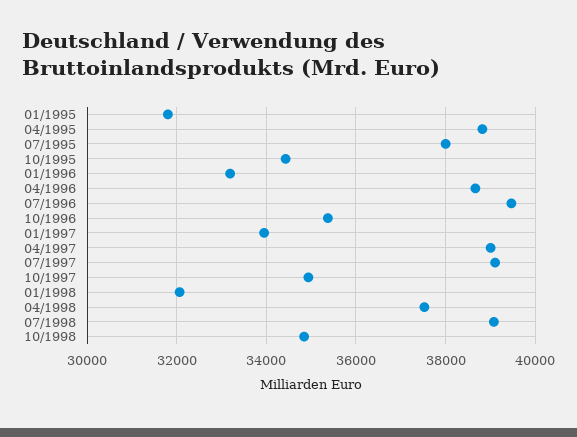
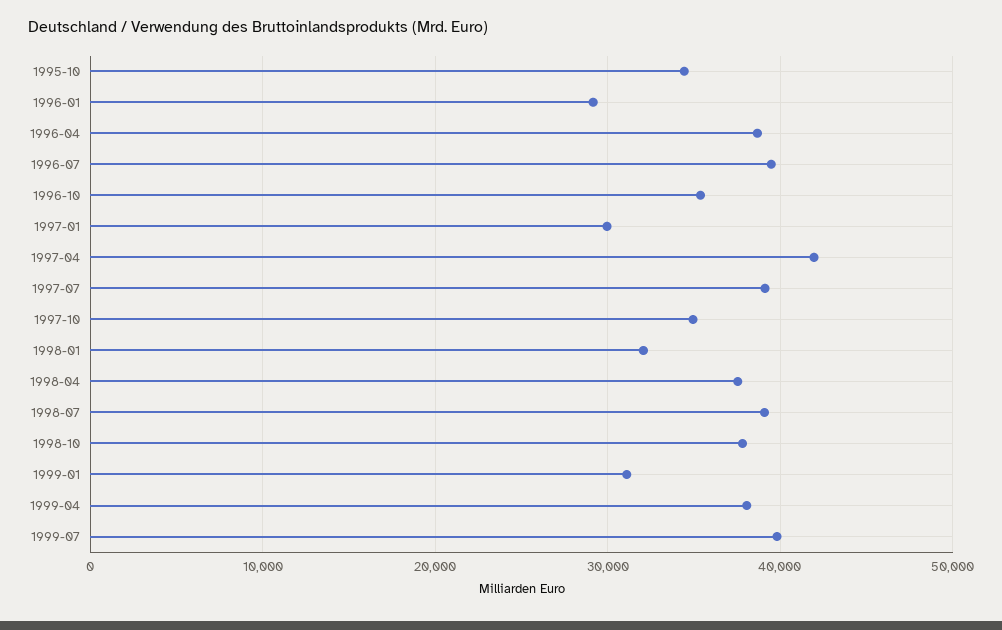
01/1995: 31800 -> none
04/1995: 38800 -> none
07/1995: 38000 -> none
01/1996: 33200 -> 29000
01/1997: 34000 -> 30000
04/1997: 39000 -> 42000
10/1998: 34800 -> 38000
1999-01: none -> 31000
1999-04: none -> 38000
1999-07: none -> 40000

